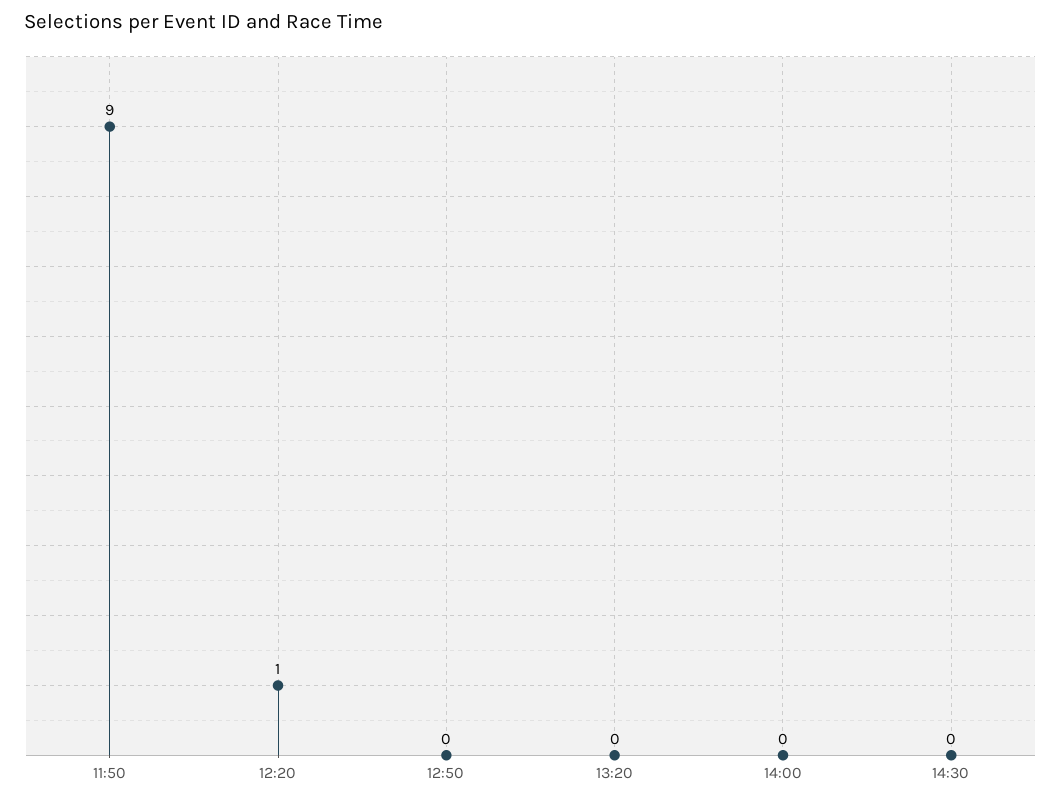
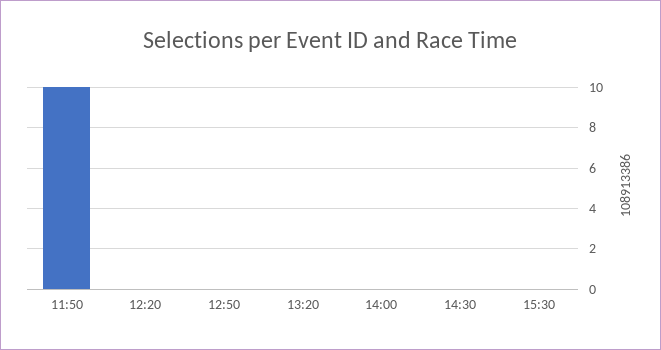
11:50: 9 -> 10
12:20: 1 -> 0
15:30: none -> 0

